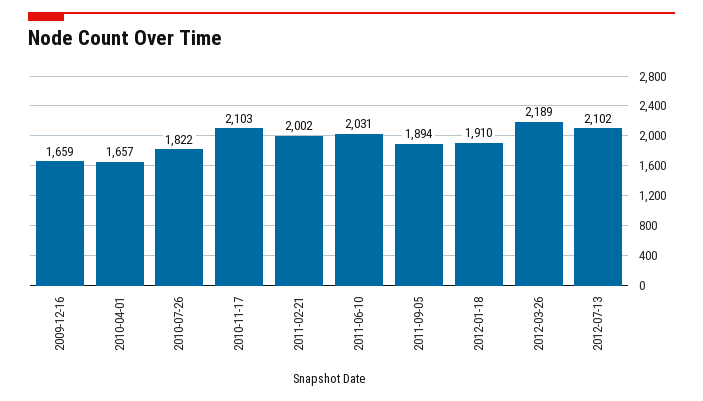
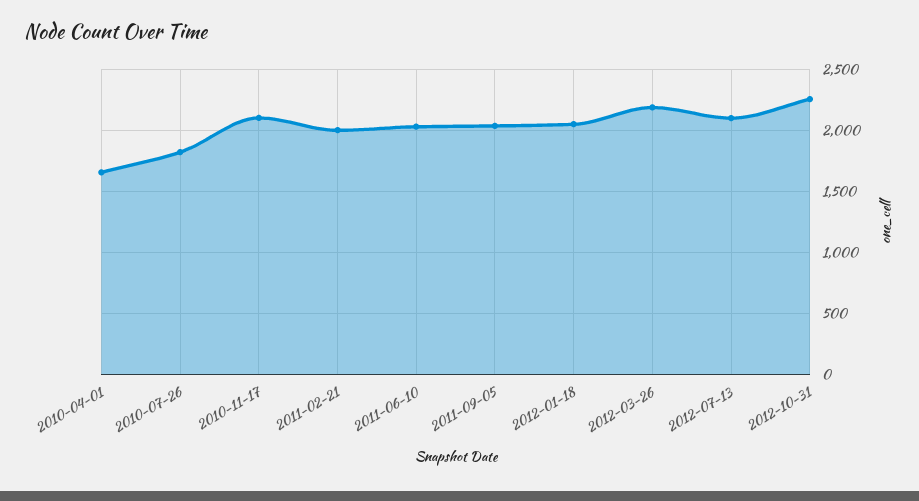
2009-12-16: 1659 -> none
2011-09-05: 1894 -> 2050
2012-01-18: 1910 -> 2050
2012-10-31: none -> 2250

